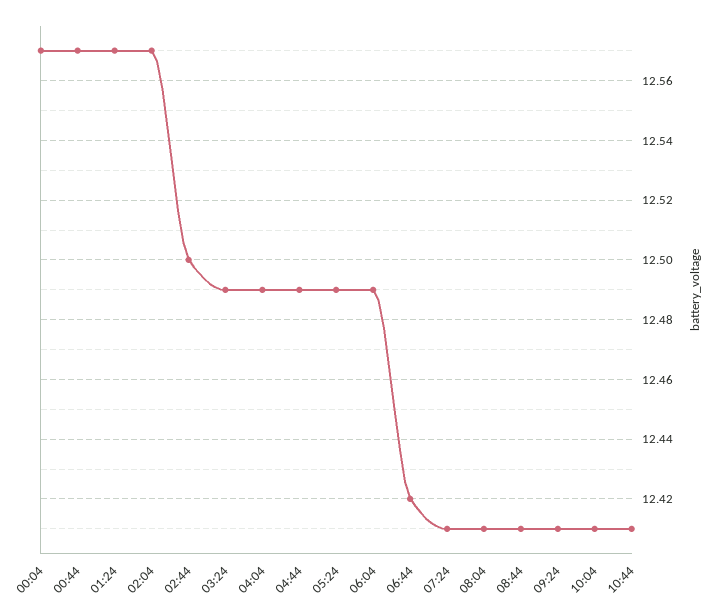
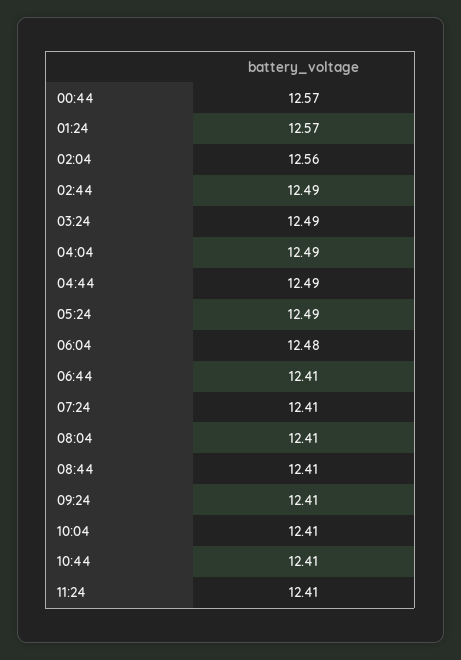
00:04: 12.57 -> none
02:04: 12.57 -> 12.56
02:44: 12.5 -> 12.49
06:04: 12.49 -> 12.48
06:44: 12.42 -> 12.41
11:24: none -> 12.41

